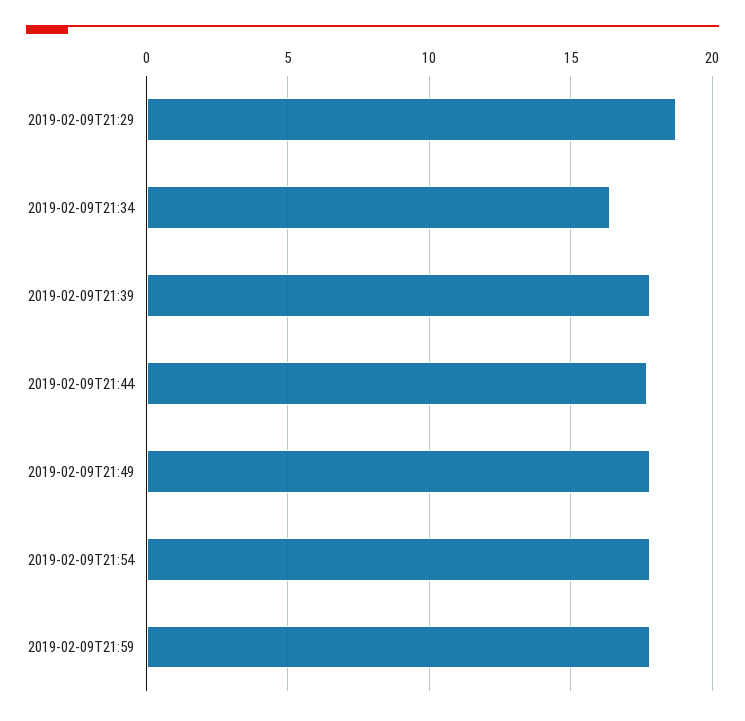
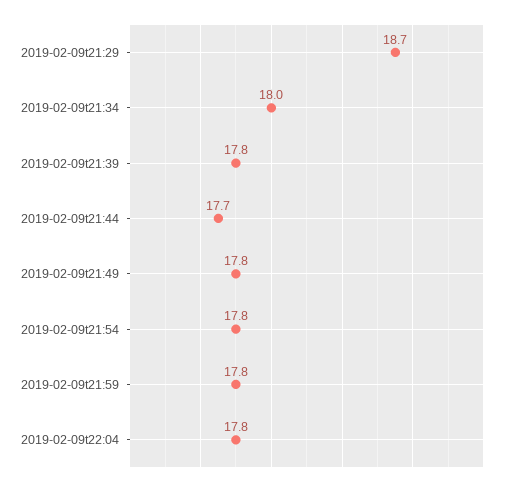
2019-02-09T21:34: 16.5 -> 18
2019-02-09t22:04: none -> 17.8

